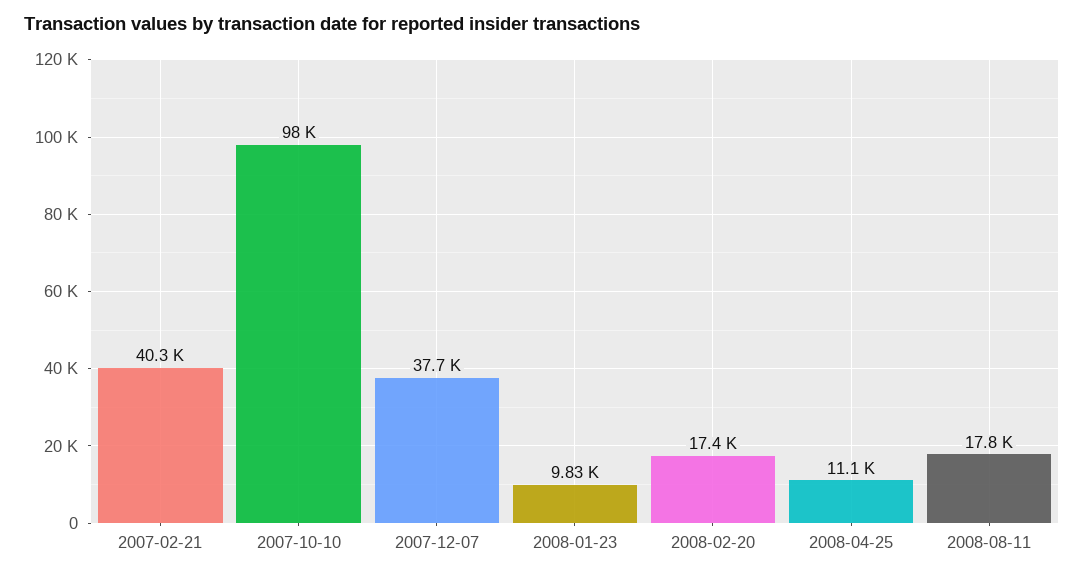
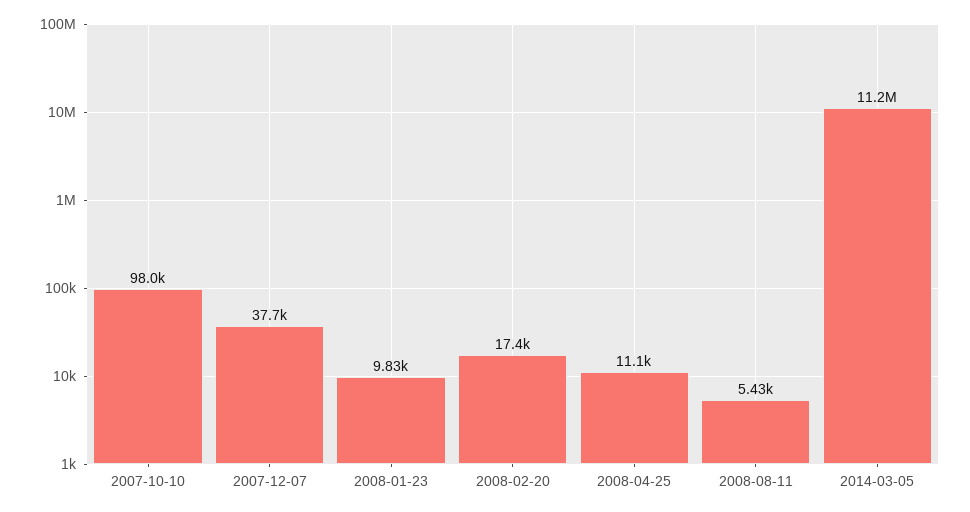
2007-02-21: 40300 -> none
2008-08-11: 17800 -> 5430
2014-03-05: none -> 11200000

